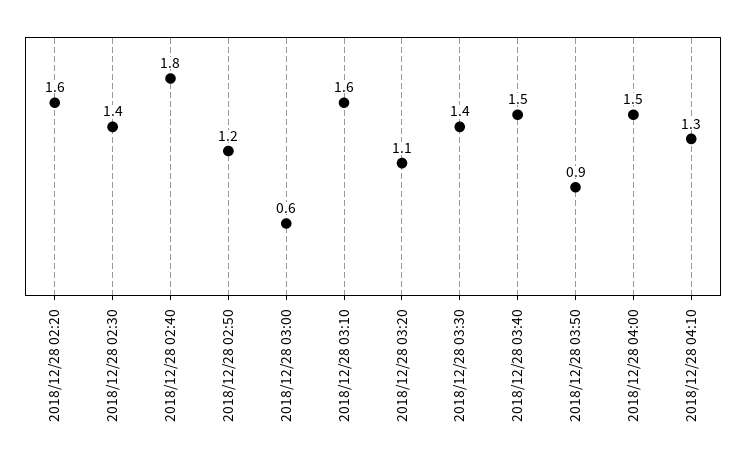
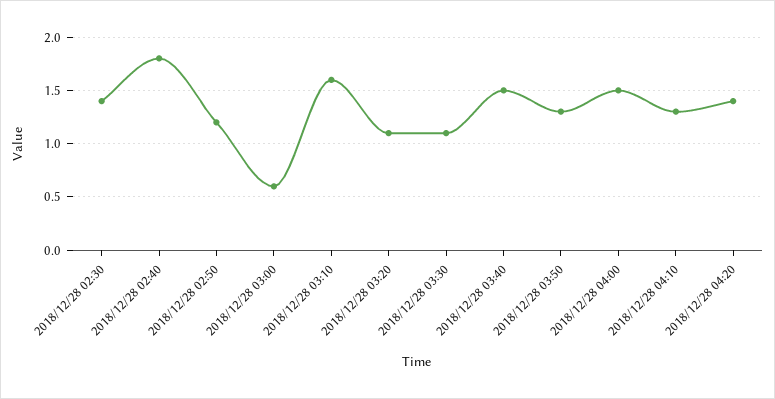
2018/12/28 02:20: 1.6 -> none
2018/12/28 03:30: 1.4 -> 1.1
2018/12/28 03:50: 0.9 -> 1.3
2018/12/28 04:20: none -> 1.4

